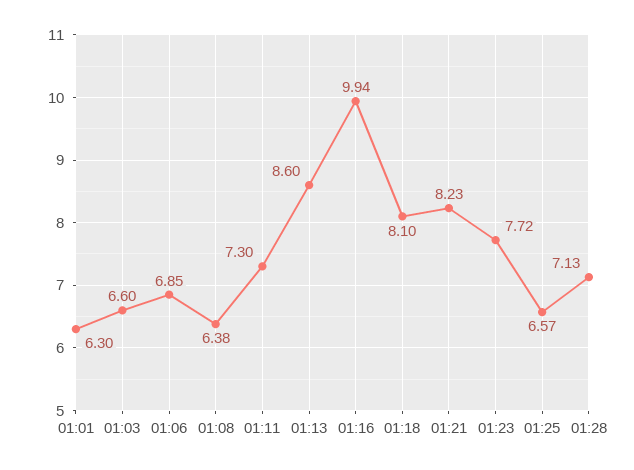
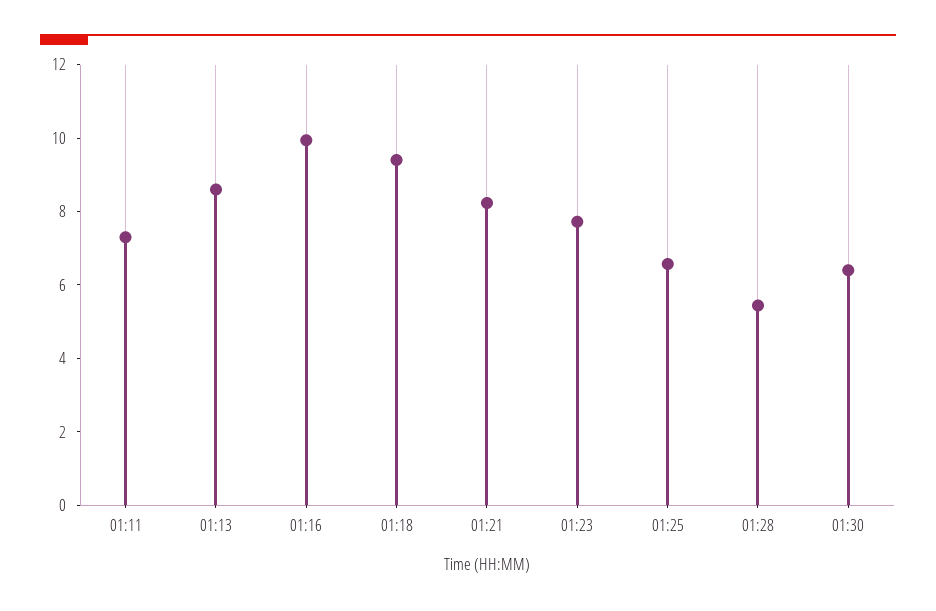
01:01: 6.3 -> none
01:03: 6.6 -> none
01:06: 6.85 -> none
01:08: 6.38 -> none
01:18: 8.1 -> 9.5
01:28: 7.13 -> 5.5
01:30: none -> 6.5

